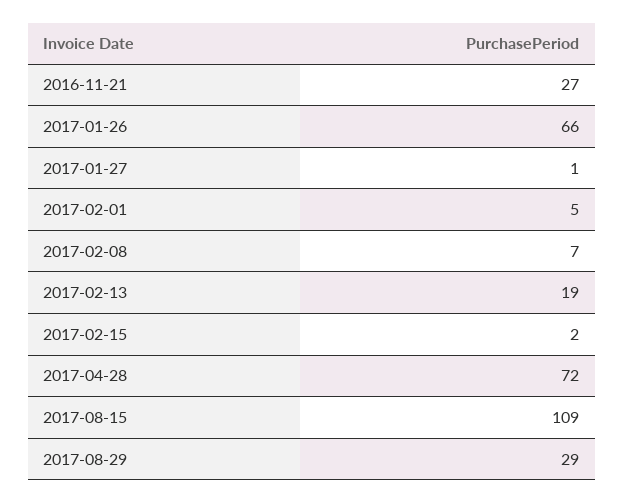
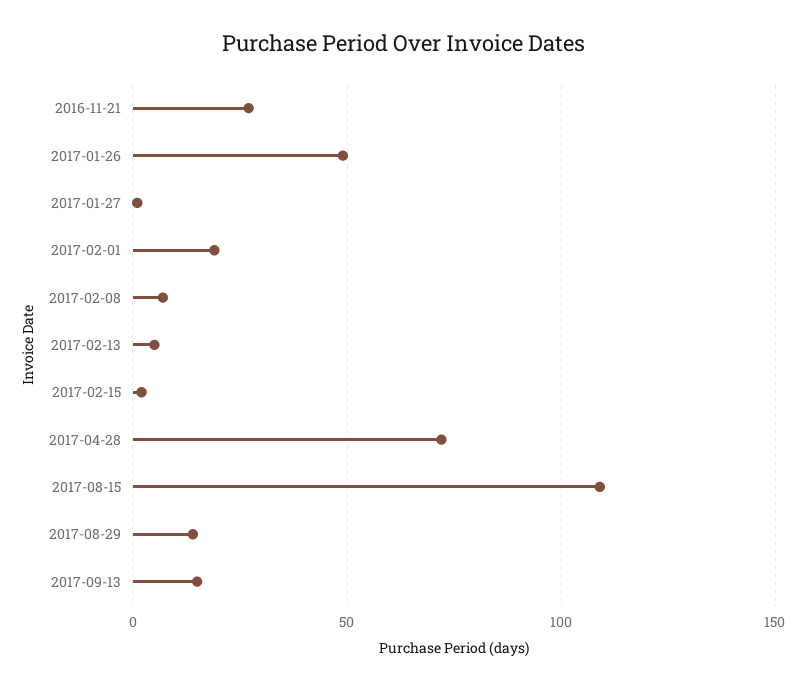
2017-01-26: 66 -> 50
2017-02-01: 5 -> 20
2017-02-13: 19 -> 5
2017-08-29: 29 -> 15
2017-09-13: none -> 15

